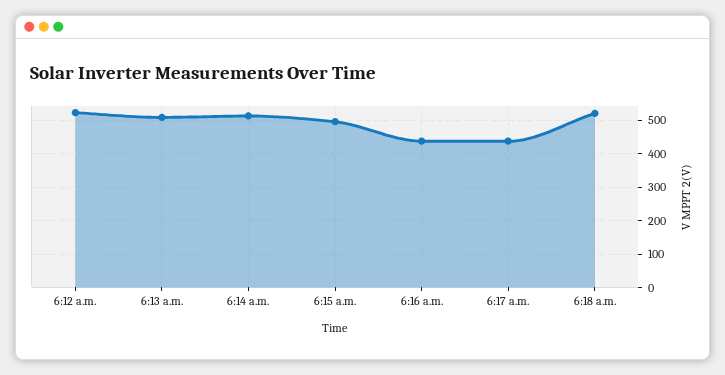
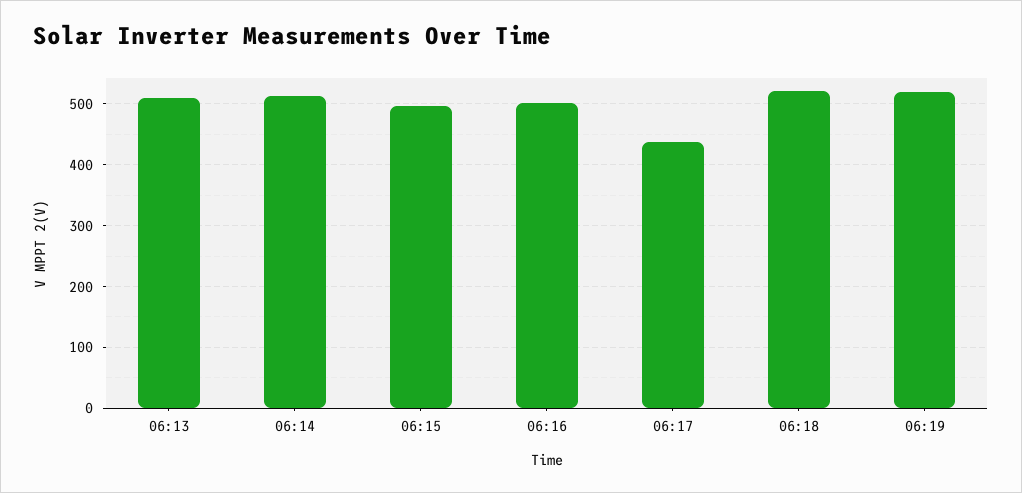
6:12 a.m.: 520 -> none
6:16 a.m.: 440 -> 500
06:19: none -> 520

